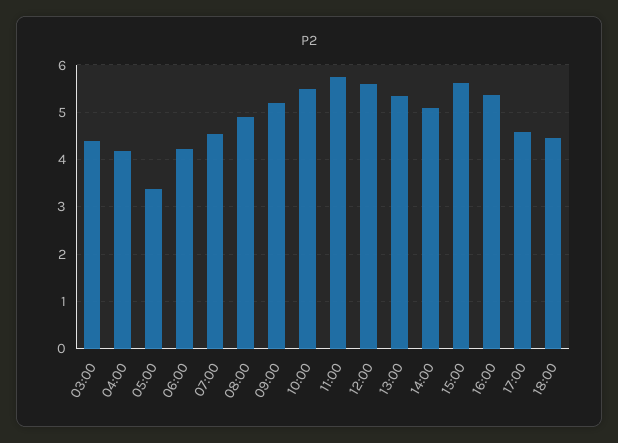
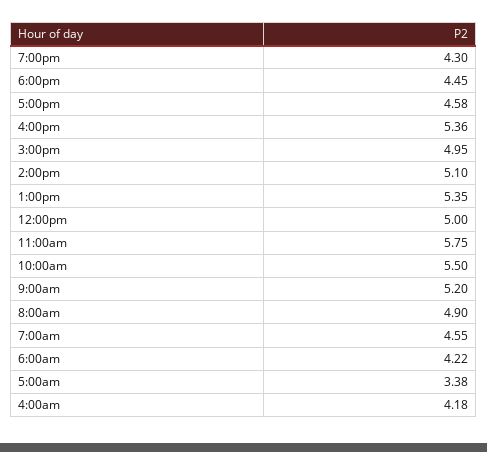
03:00: 4.4 -> none
12:00: 5.6 -> 5
15:00: 5.6 -> 4.95
7:00pm: none -> 4.3

